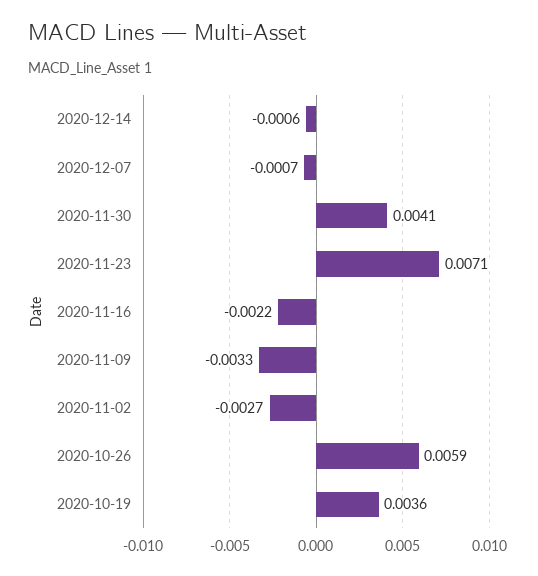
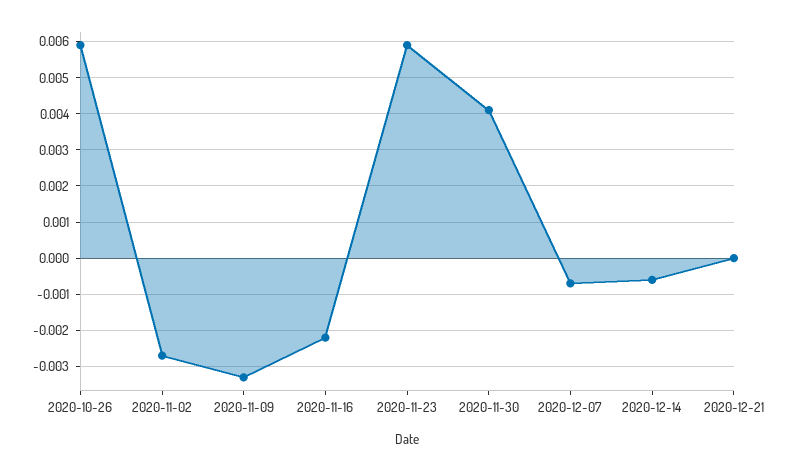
2020-11-23: 0.0071 -> 0.006
2020-10-19: 0.0036 -> none
2020-12-21: none -> 0

